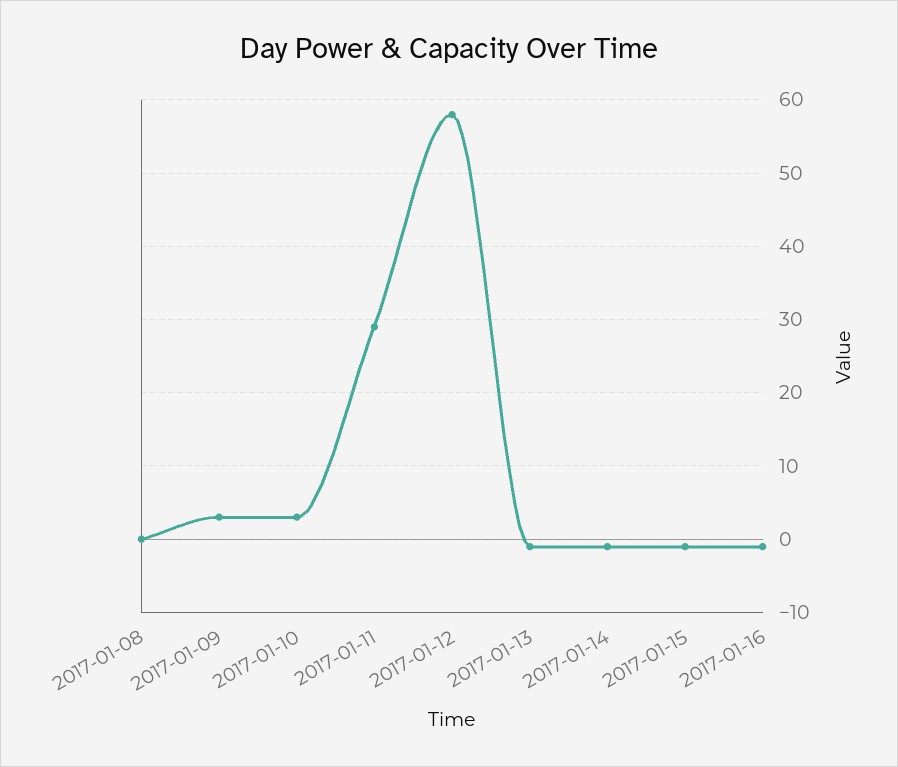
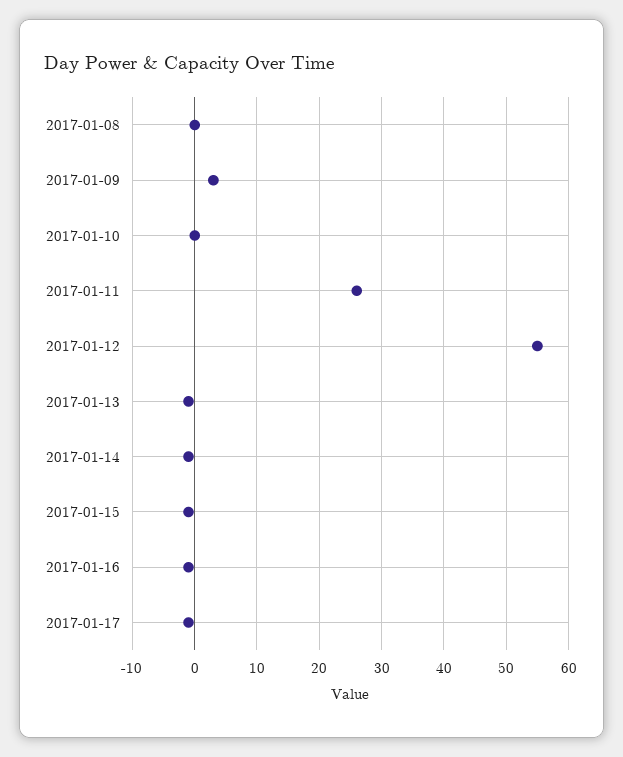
2017-01-10: 3 -> 0
2017-01-11: 29 -> 26
2017-01-12: 58 -> 55
2017-01-17: none -> -1

